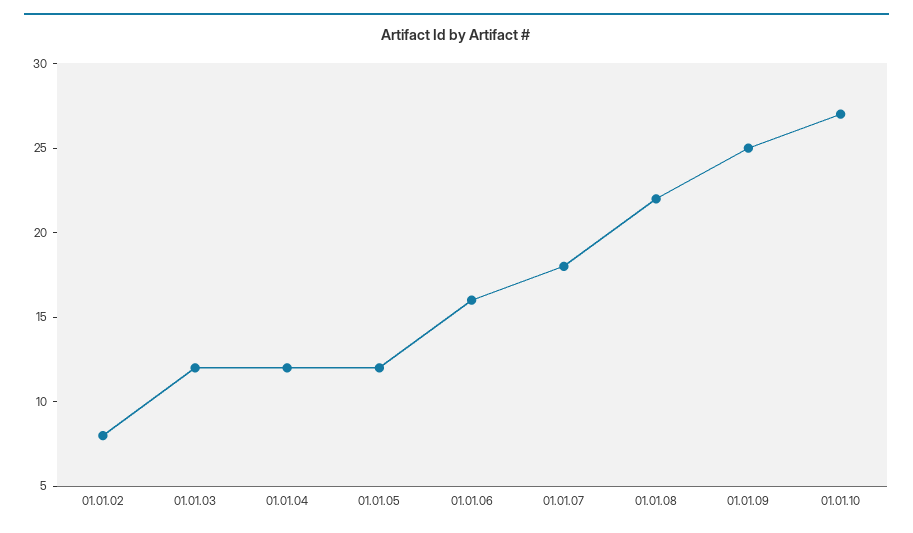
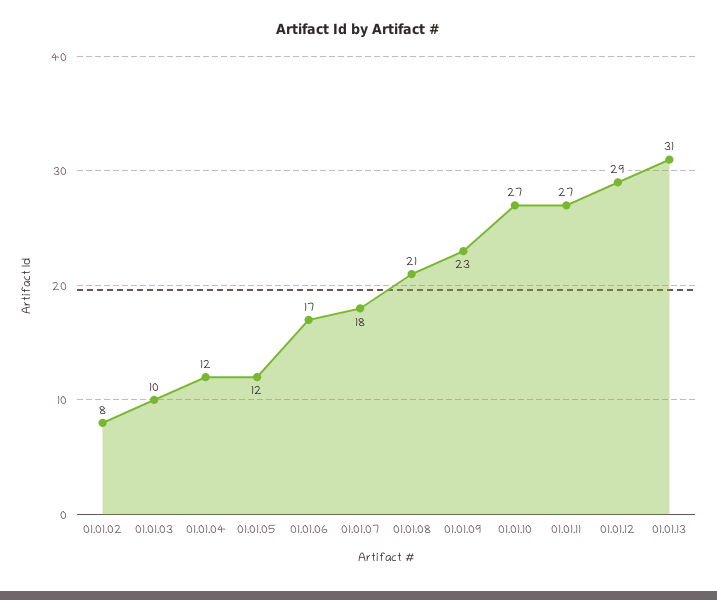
01.01.03: 12 -> 10
01.01.06: 16 -> 17
01.01.08: 22 -> 21
01.01.09: 25 -> 23
01.01.11: none -> 27
01.01.12: none -> 29
01.01.13: none -> 31

